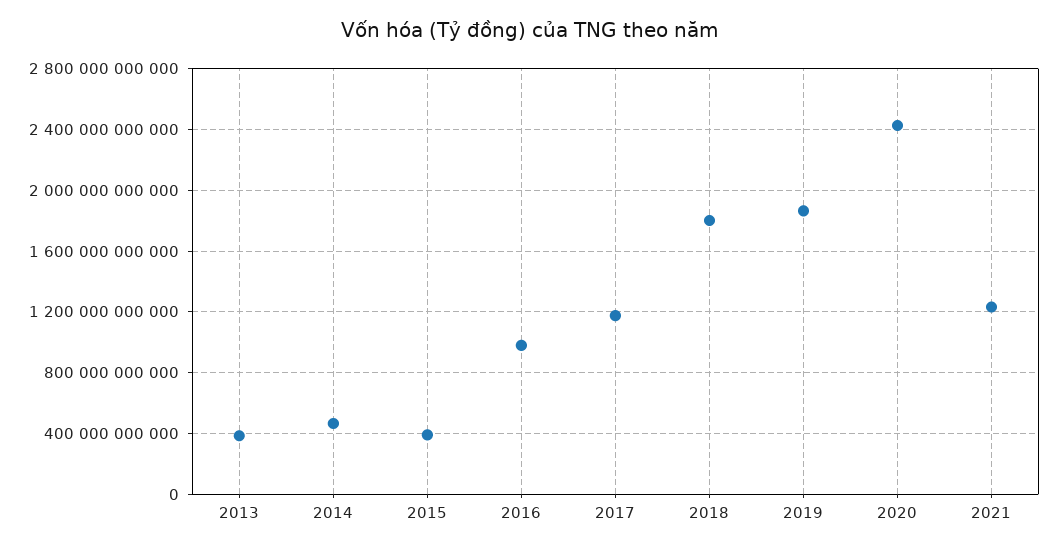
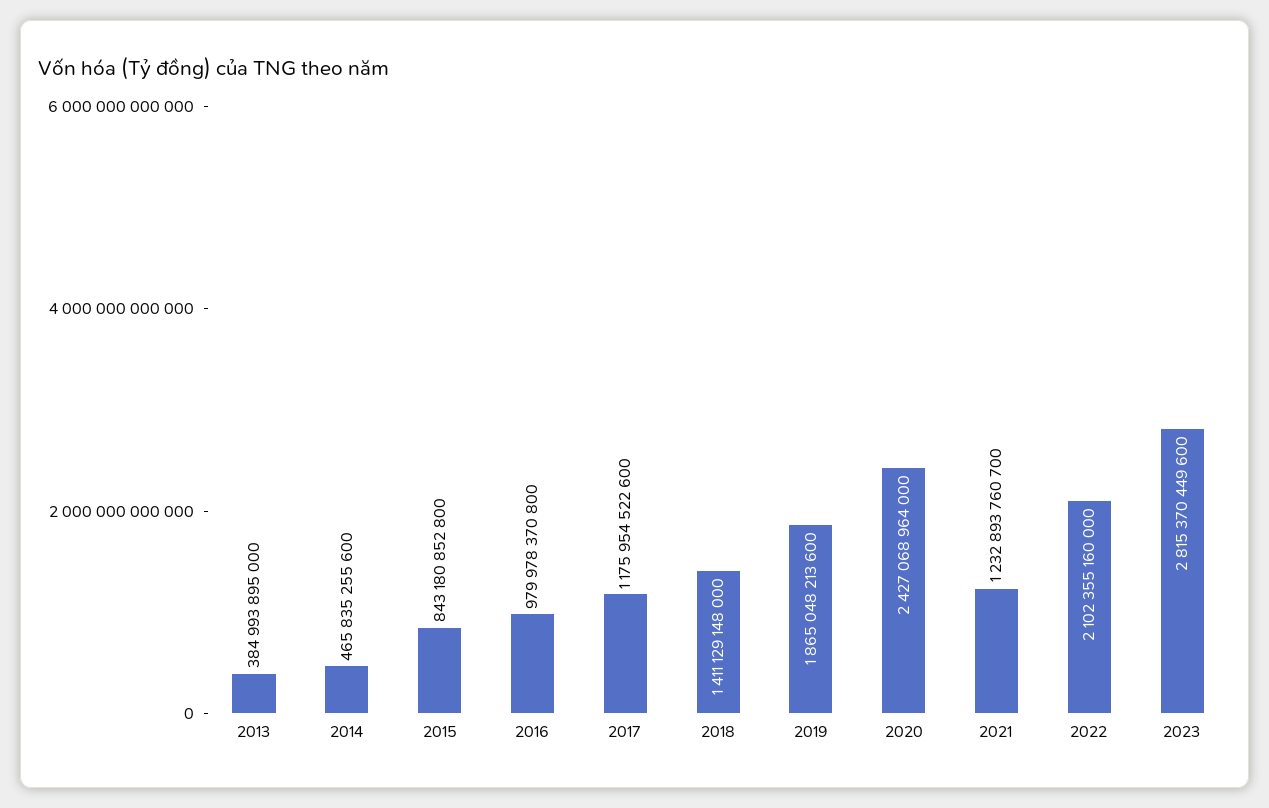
2015: 400000000000 -> 843180852800
2018: 1800000000000 -> 1411129148000
2022: none -> 2102355160000
2023: none -> 2815370449600

